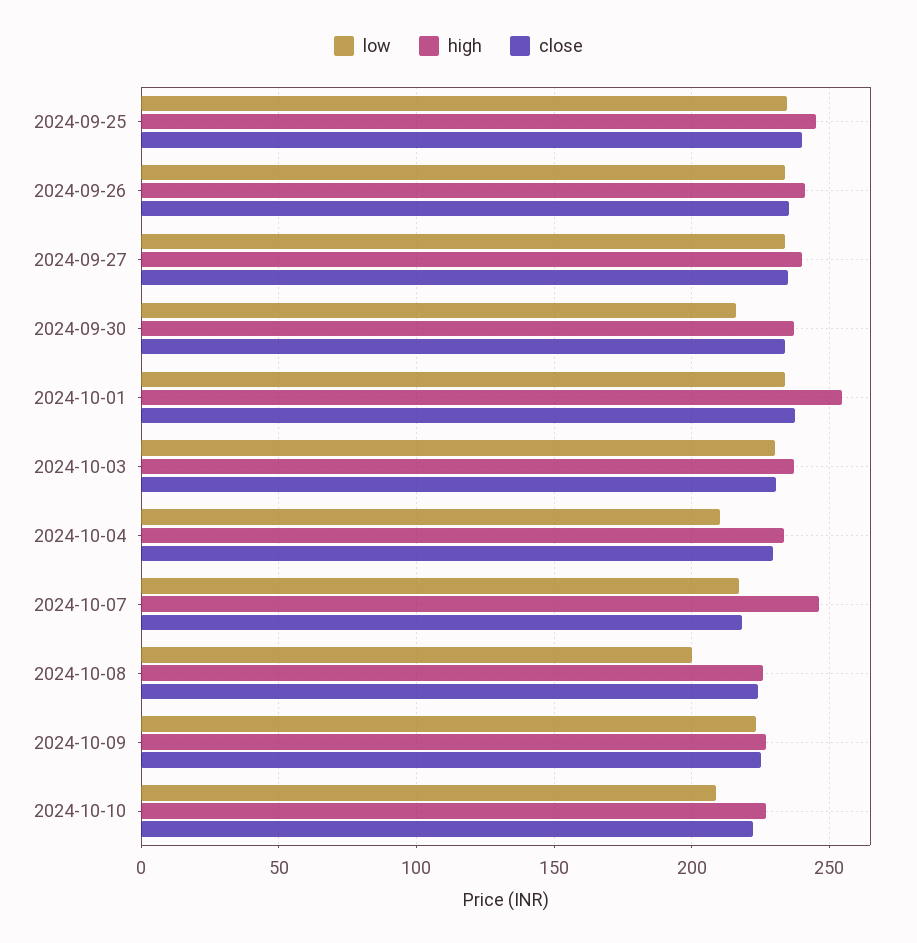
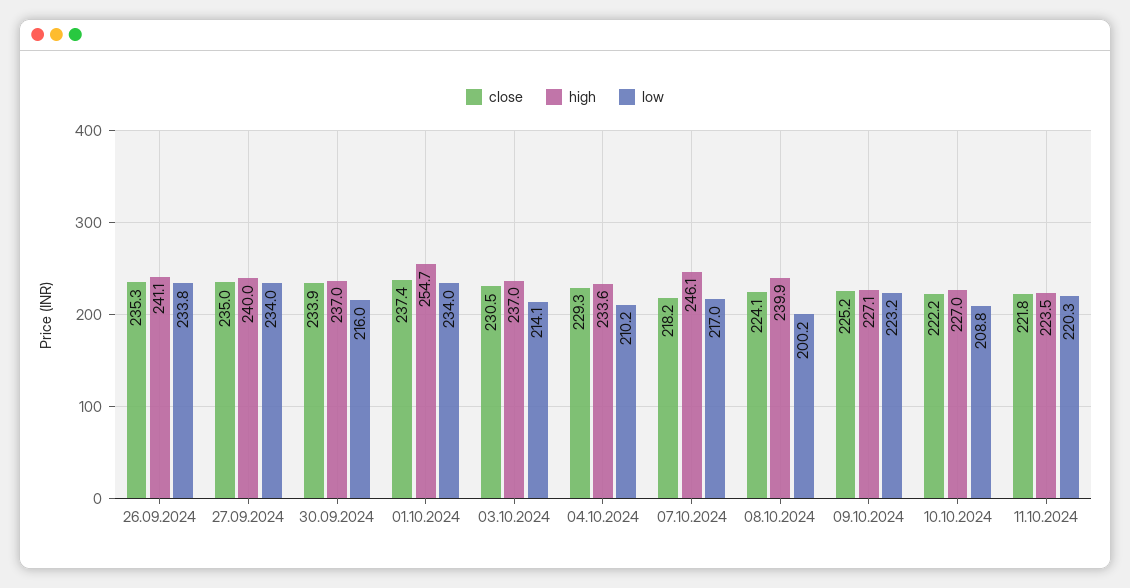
low, 2024-09-25: 235 -> none
high, 2024-09-25: 245 -> none
close, 2024-09-25: 240 -> none
low, 2024-10-03: 230 -> 214.1
high, 2024-10-08: 225 -> 239.9
close, 11.10.2024: none -> 221.8
high, 11.10.2024: none -> 223.5
low, 11.10.2024: none -> 220.3

